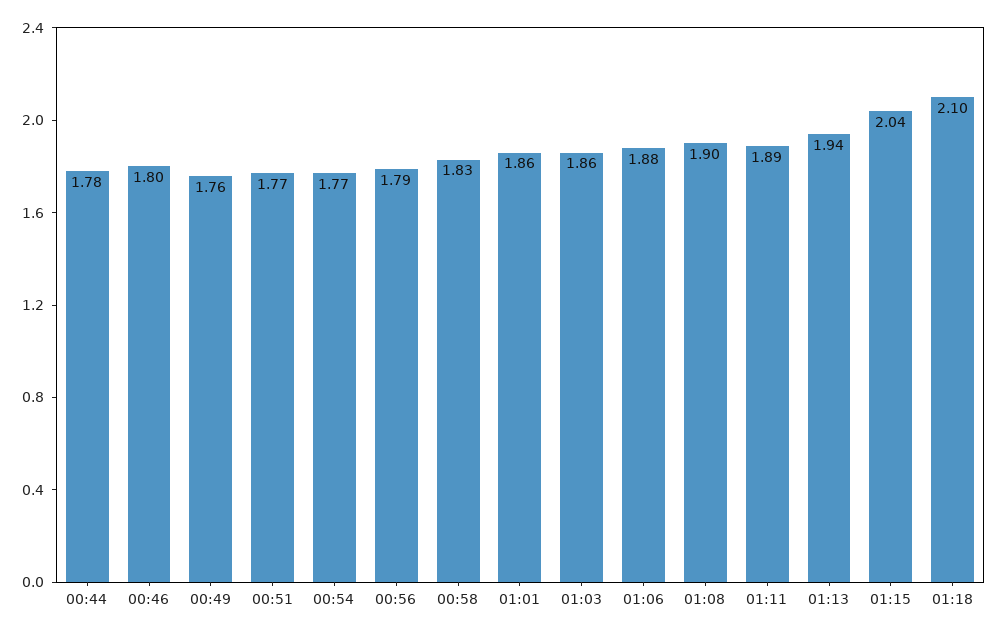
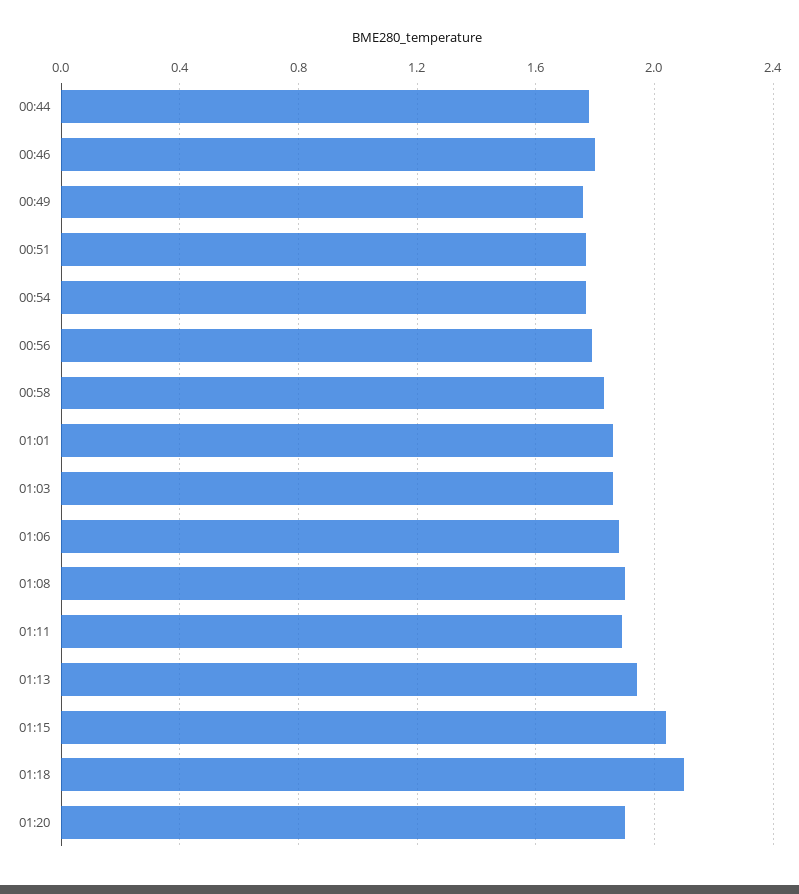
01:20: none -> 1.9

